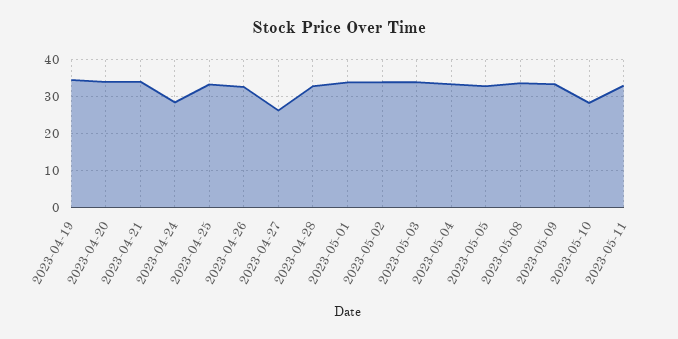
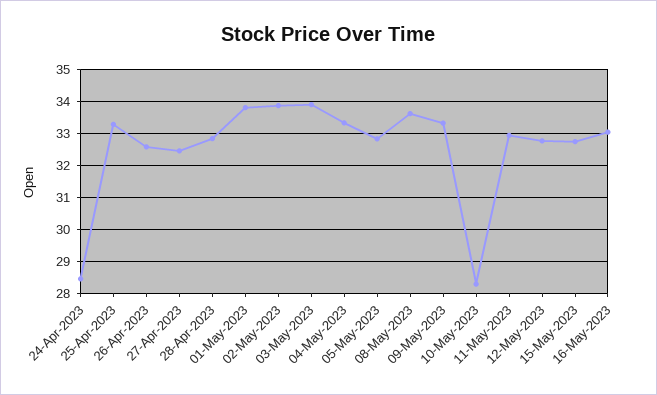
2023-04-19: 34 -> none
2023-04-20: 34 -> none
2023-04-21: 34 -> none
2023-04-27: 26 -> 32.4
12-May-2023: none -> 32.8
15-May-2023: none -> 32.8
16-May-2023: none -> 33

